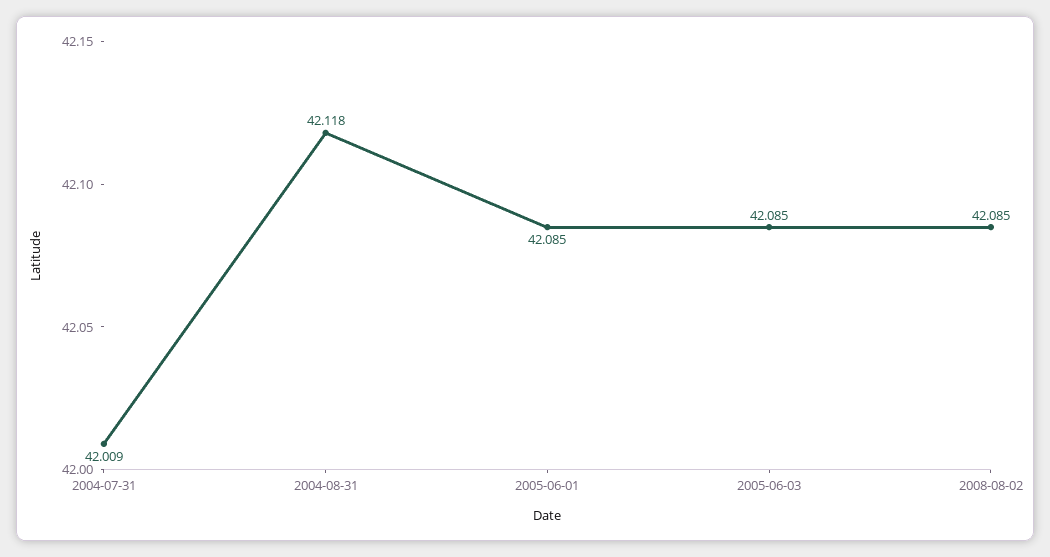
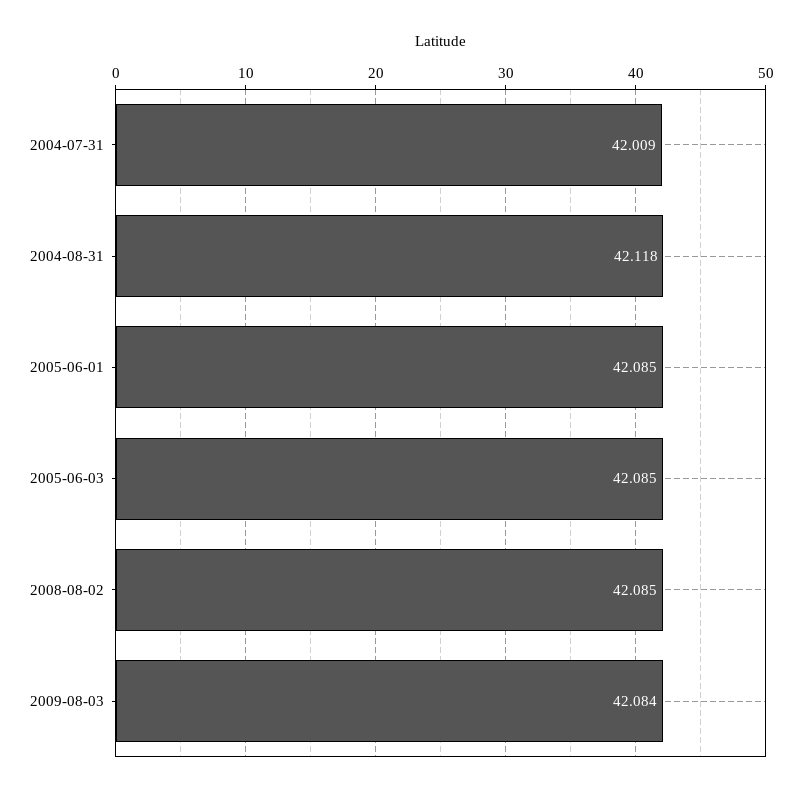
2009-08-03: none -> 42.084

